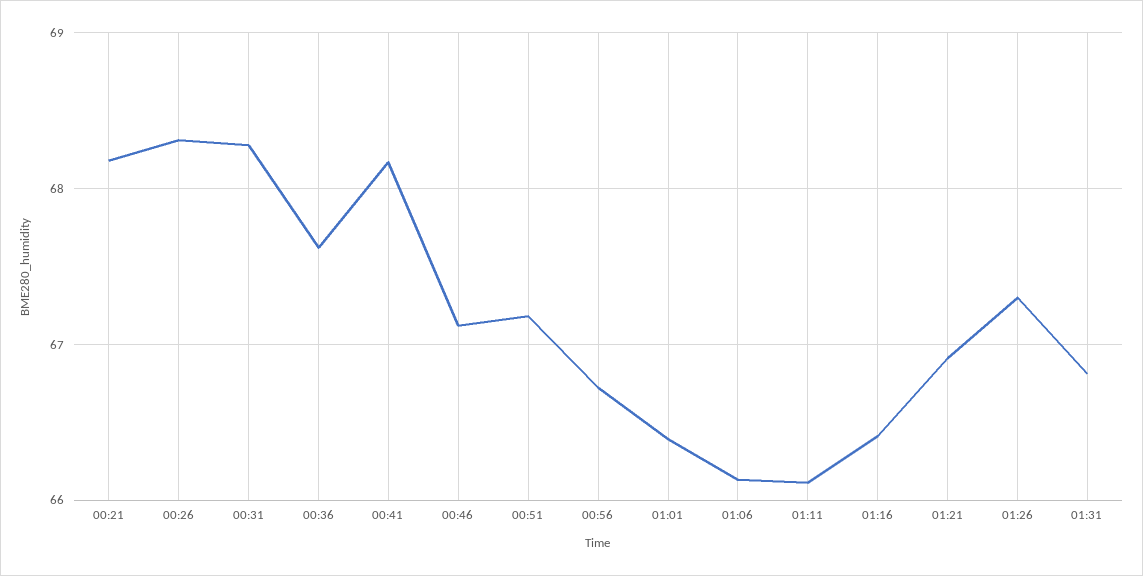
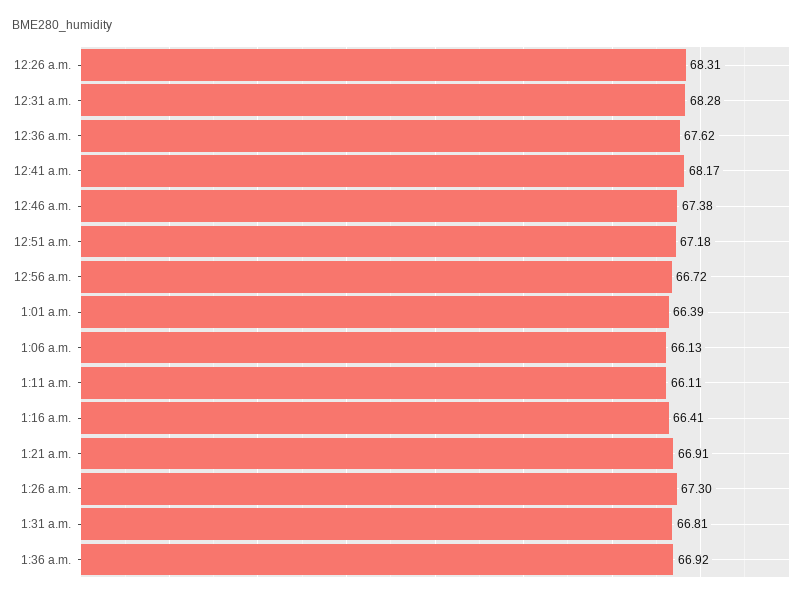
00:21: 68.2 -> none
00:46: 67.1 -> 67.38
1:36 a.m.: none -> 66.92

